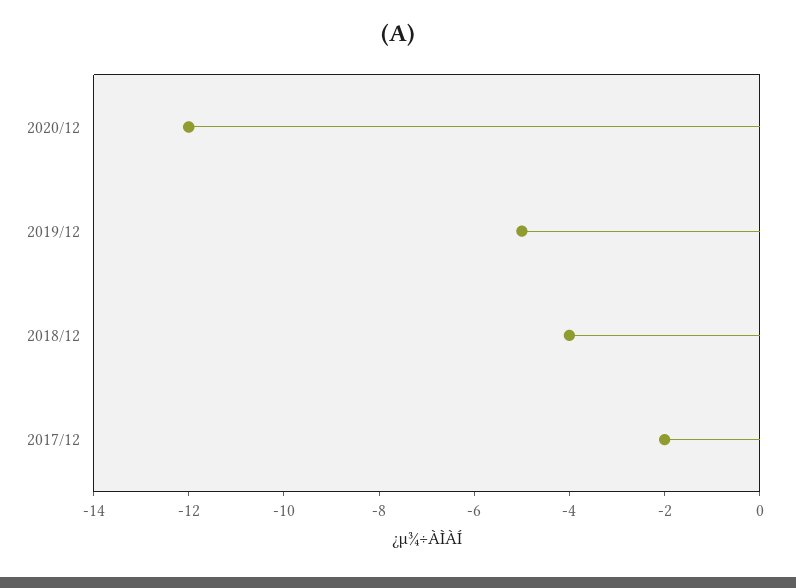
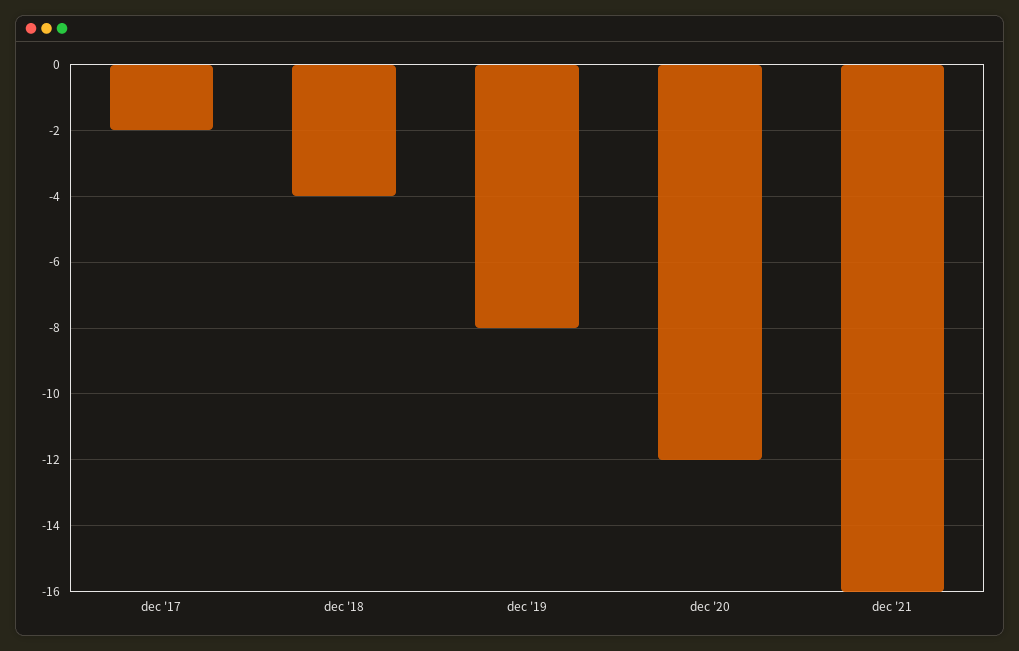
2019/12: -5 -> -8
dec '21: none -> -16

